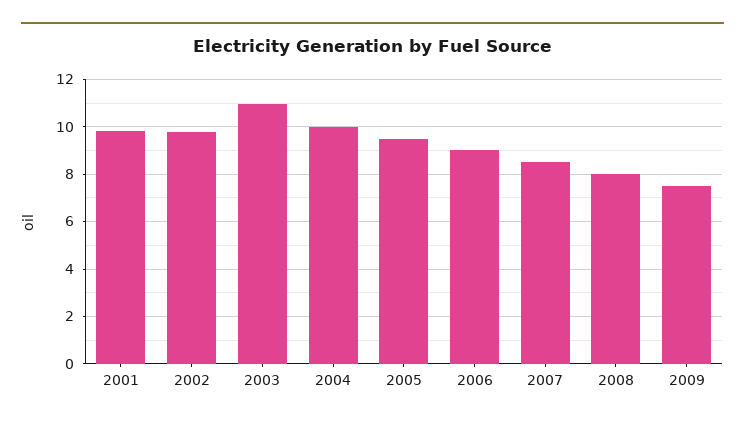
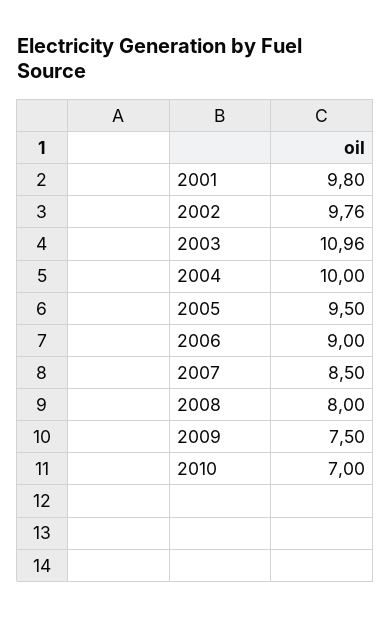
2010: none -> 7

